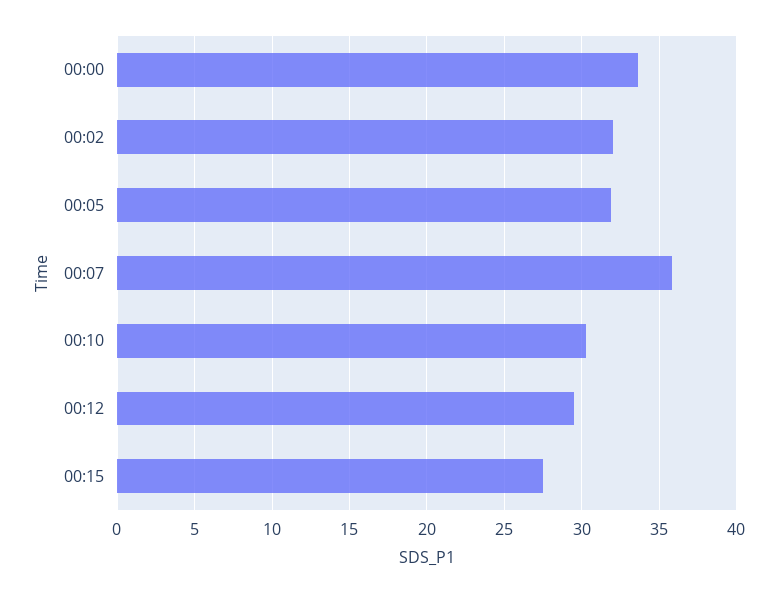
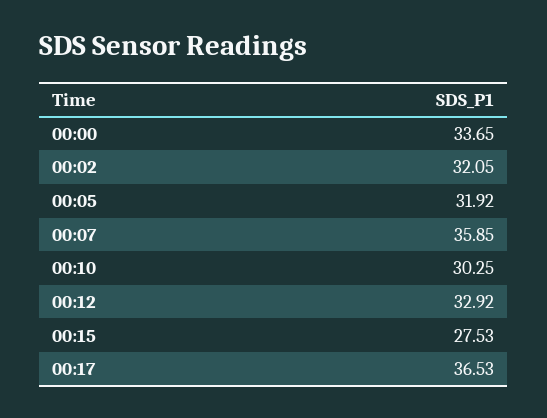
00:12: 29.5 -> 32.92
00:17: none -> 36.53

